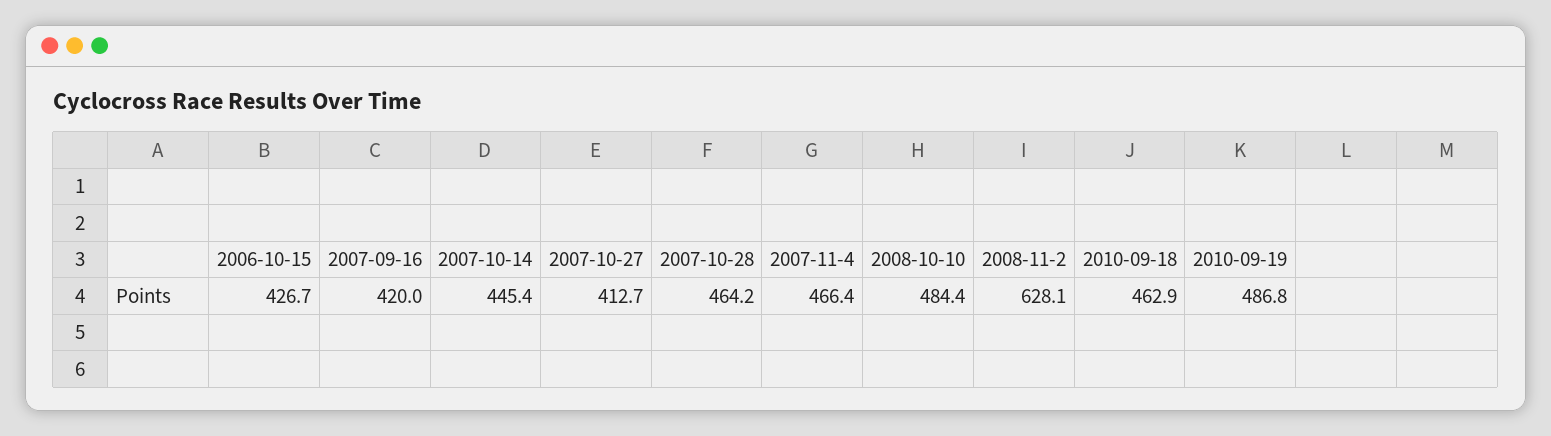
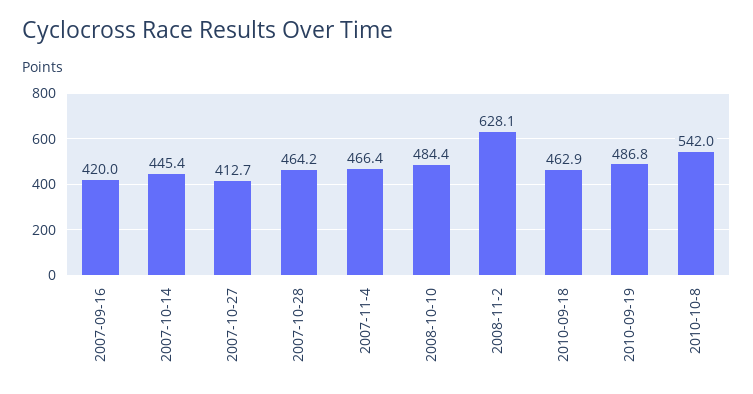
2006-10-15: 426.7 -> none
2010-10-8: none -> 542

